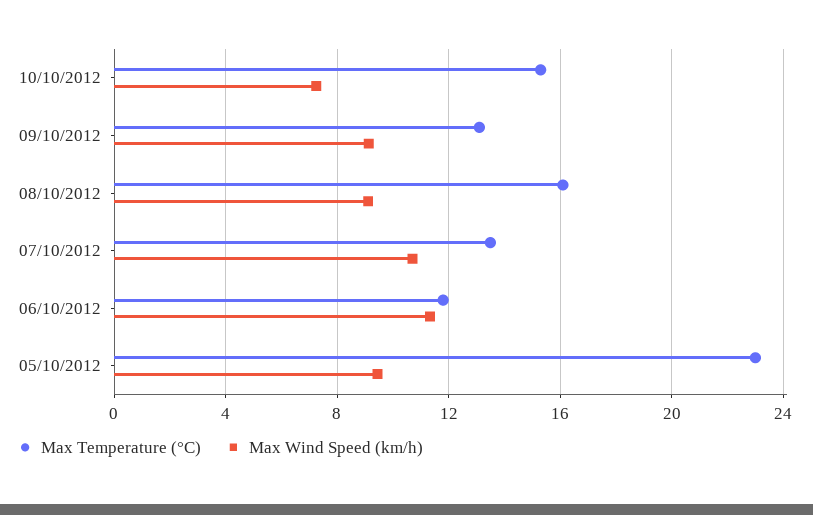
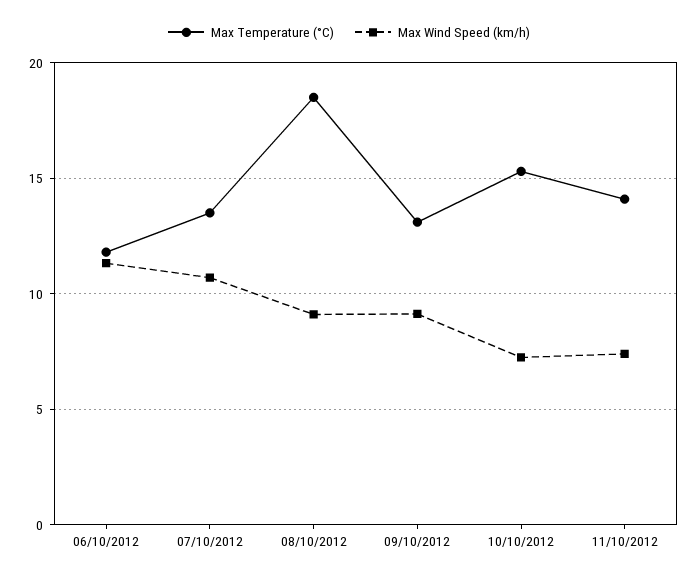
Max Temperature (°C), 08/10/2012: 16 -> 18.5
Max Temperature (°C), 05/10/2012: 23 -> none
Max Wind Speed (km/h), 05/10/2012: 9.5 -> none
Max Temperature (°C), 11/10/2012: none -> 14
Max Wind Speed (km/h), 11/10/2012: none -> 7.5

